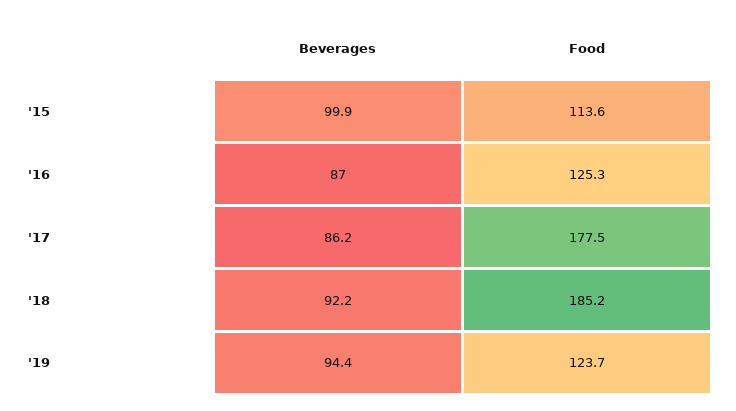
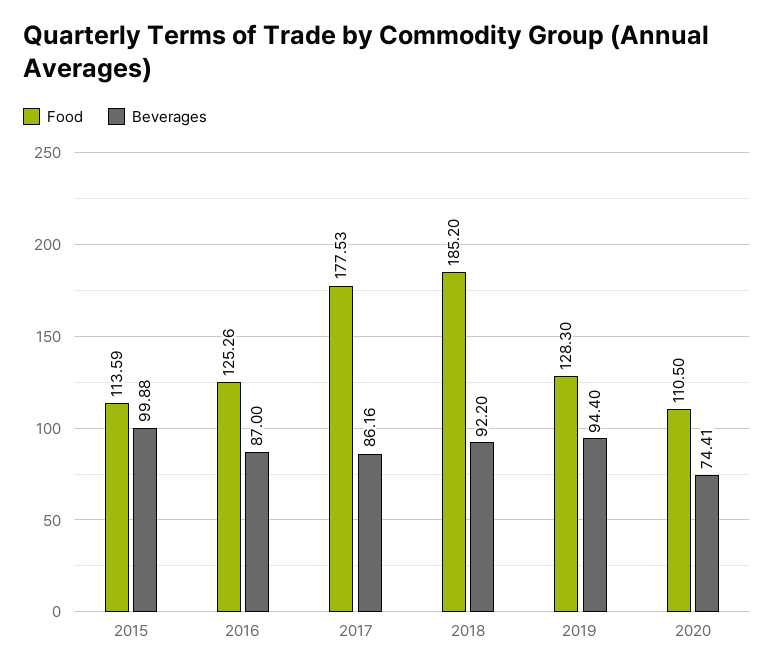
Food, '19: 123.7 -> 128.3
Food, 2020: none -> 110.5
Beverages, 2020: none -> 74.41

